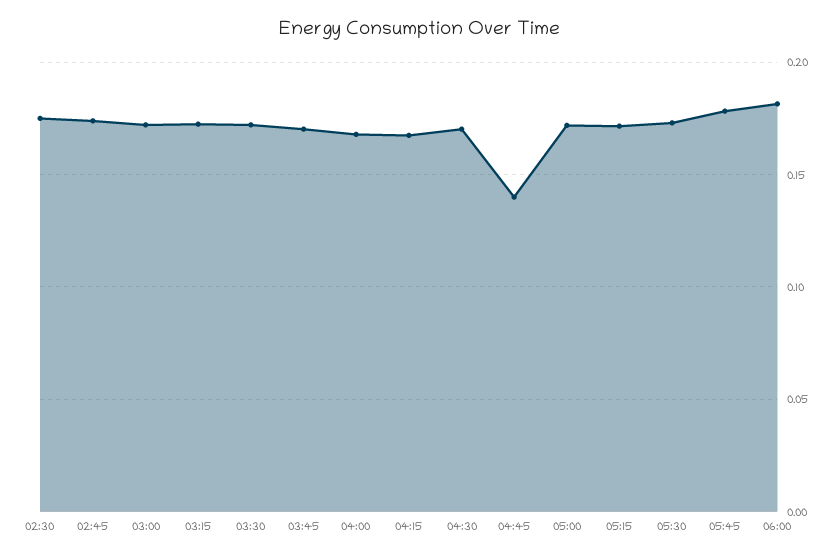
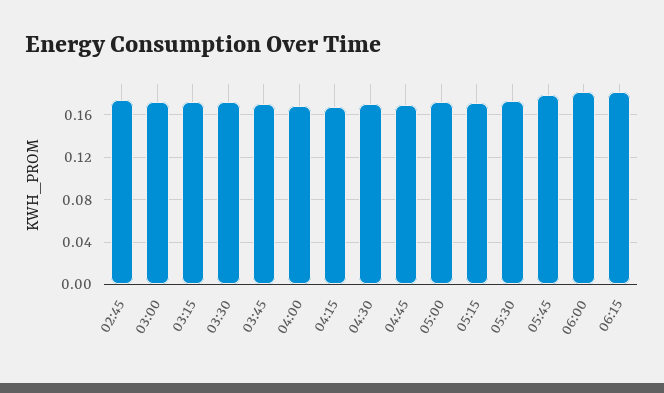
02:30: 0.175 -> none
04:45: 0.14 -> 0.17
06:15: none -> 0.18

